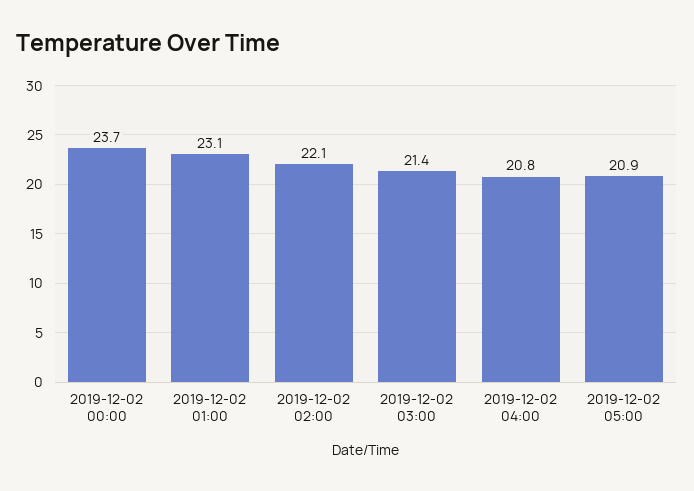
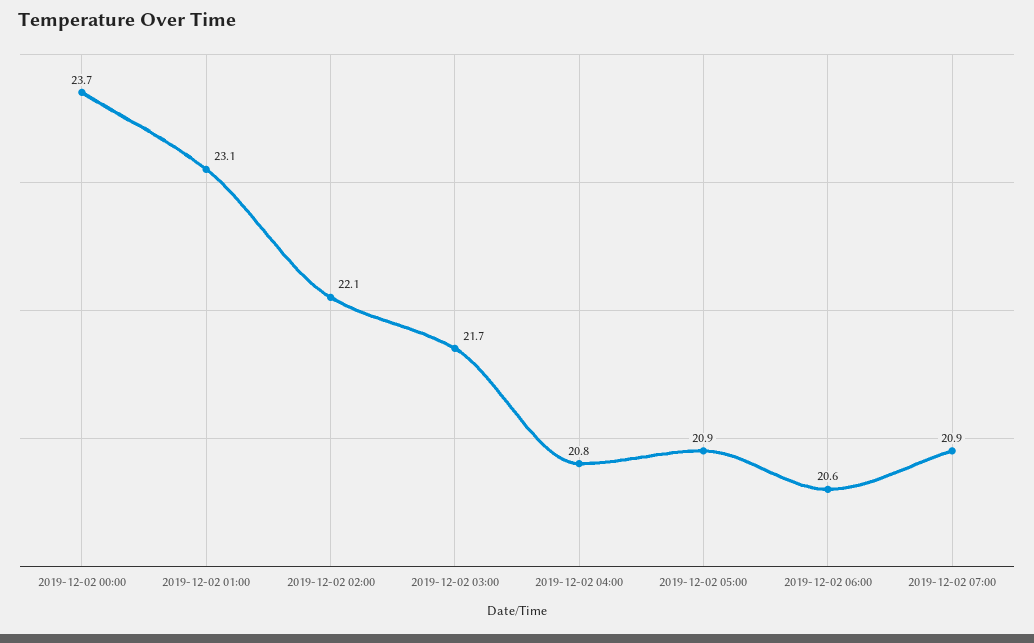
2019-12-02 03:00: 21.4 -> 21.7
2019-12-02 06:00: none -> 20.6
2019-12-02 07:00: none -> 20.9

